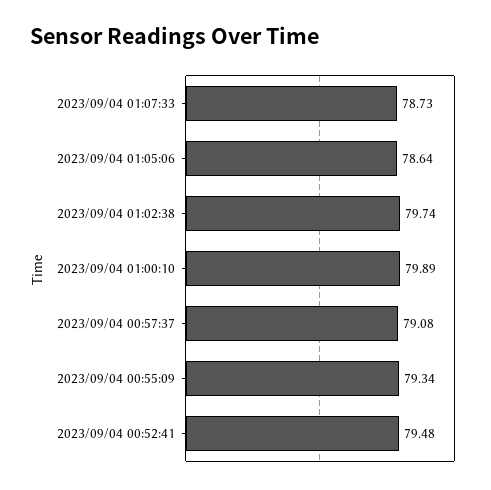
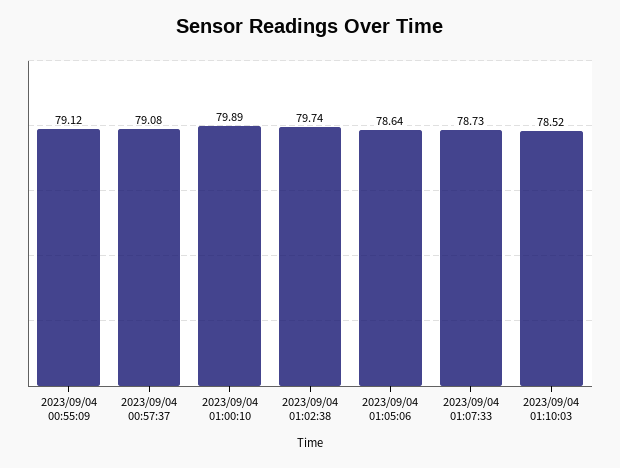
2023/09/04 00:55:09: 79.34 -> 79.12
2023/09/04 00:52:41: 79.48 -> none
2023/09/04 01:10:03: none -> 78.52

